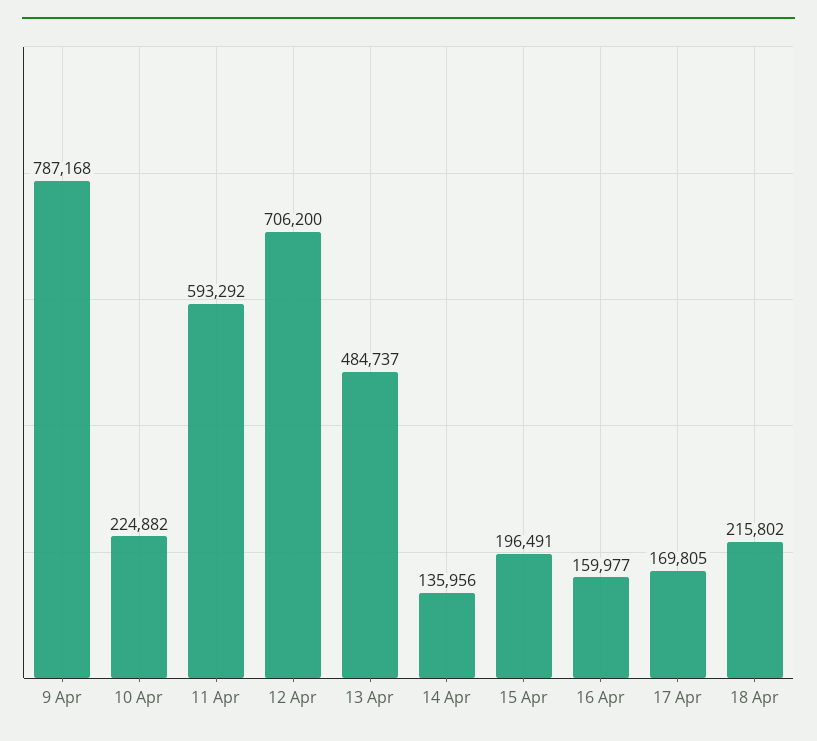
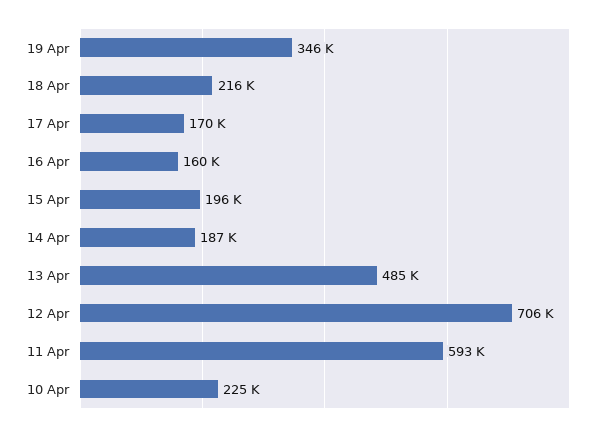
9 Apr: 787168 -> none
14 Apr: 135956 -> 187000
19 Apr: none -> 346000

